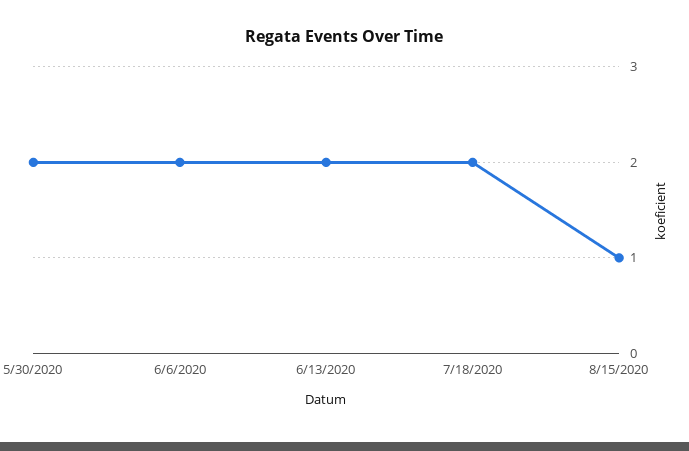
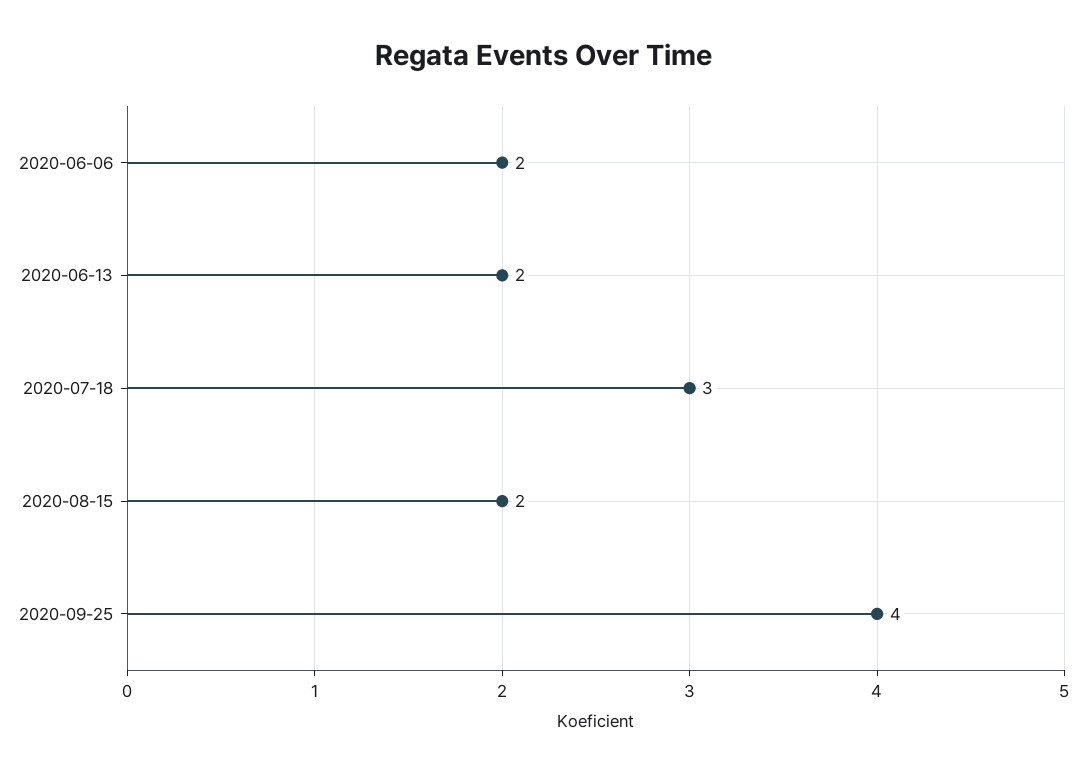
5/30/2020: 2 -> none
7/18/2020: 2 -> 3
8/15/2020: 1 -> 2
2020-09-25: none -> 4

